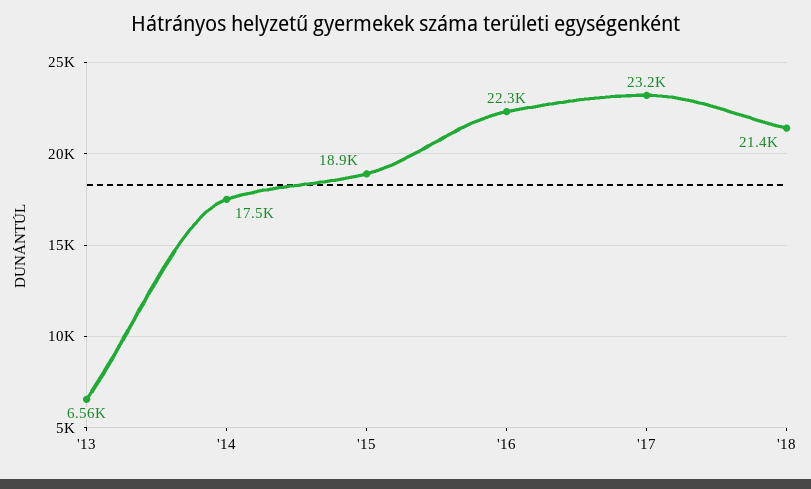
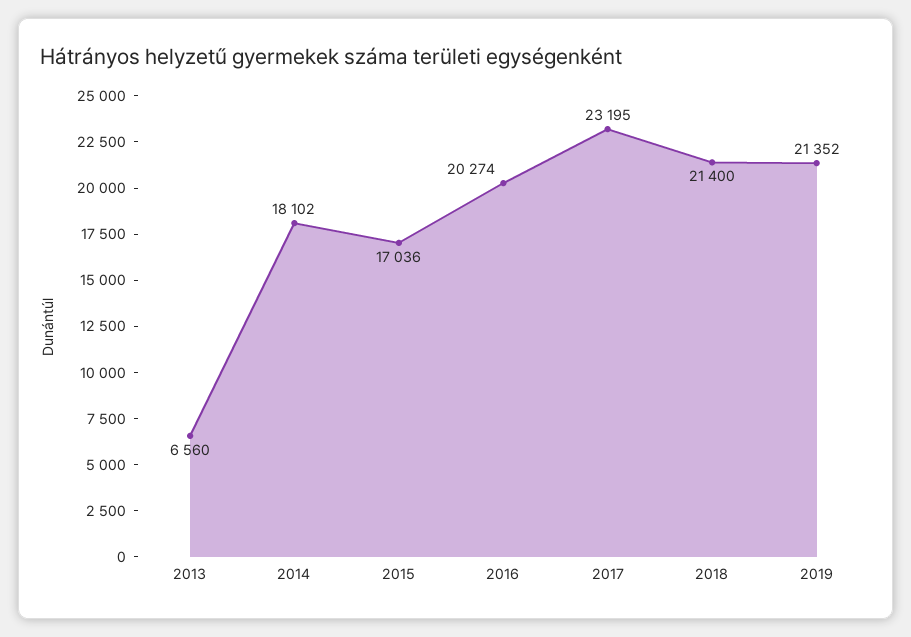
'14: 17500 -> 18102
'15: 18900 -> 17036
'16: 22300 -> 20274
2019: none -> 21352

